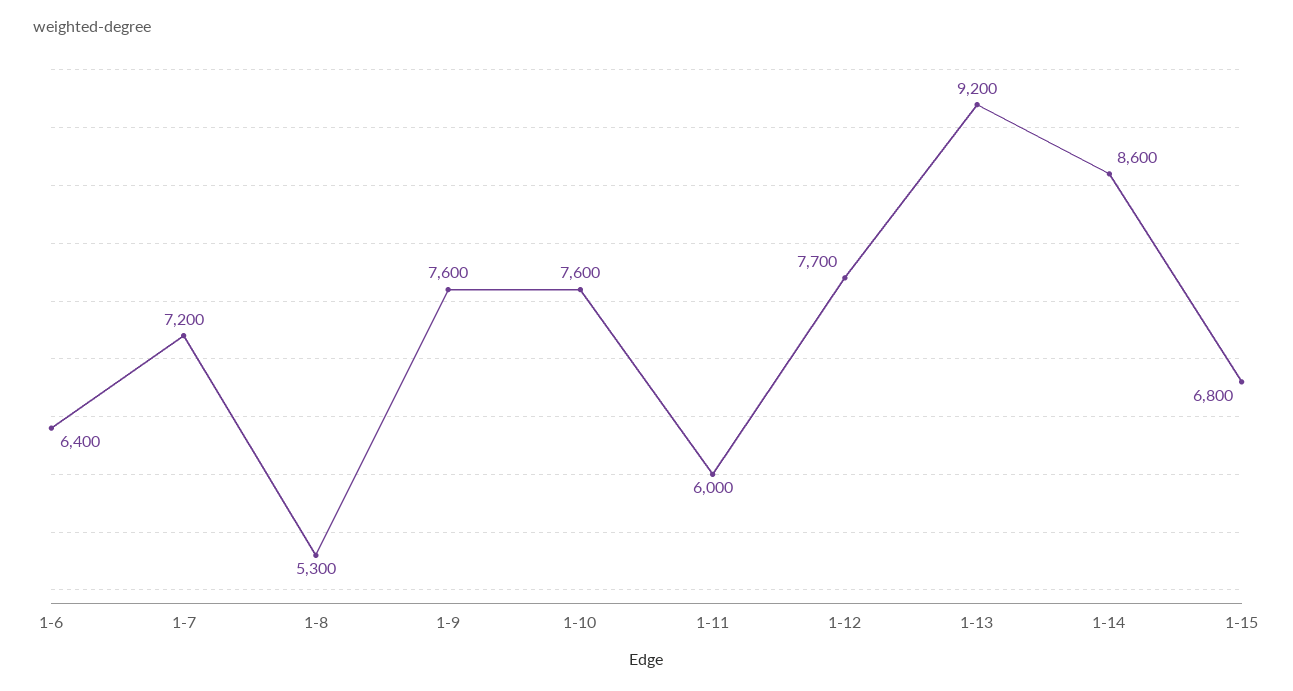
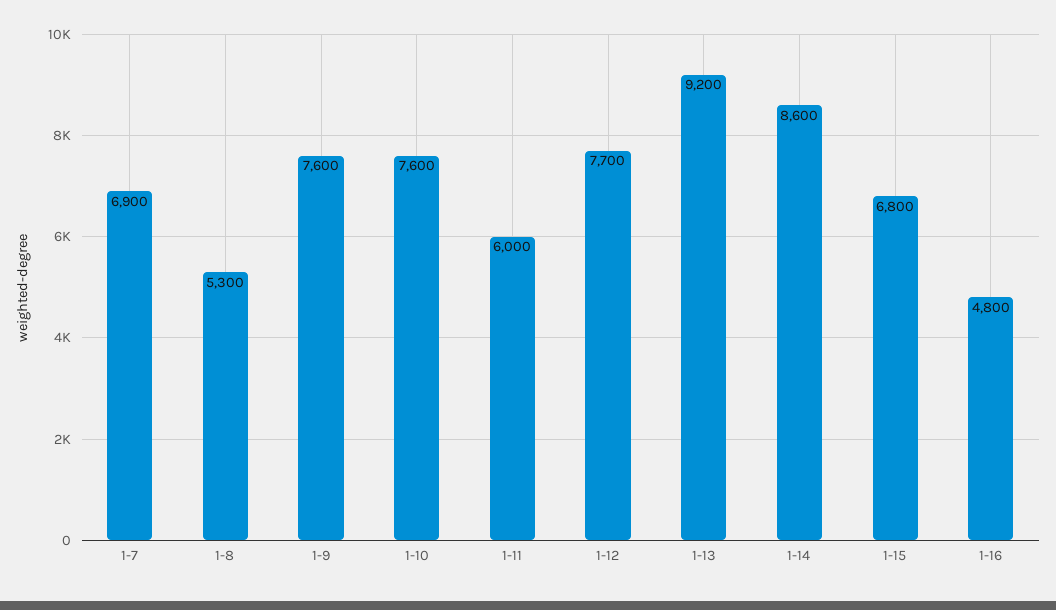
1-6: 6400 -> none
1-7: 7200 -> 6900
1-16: none -> 4800

